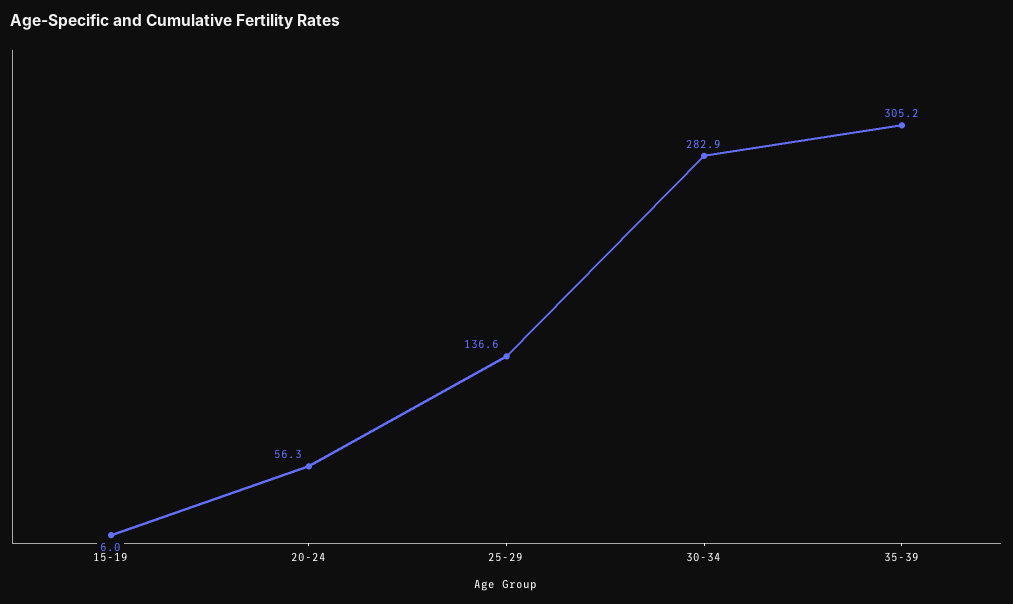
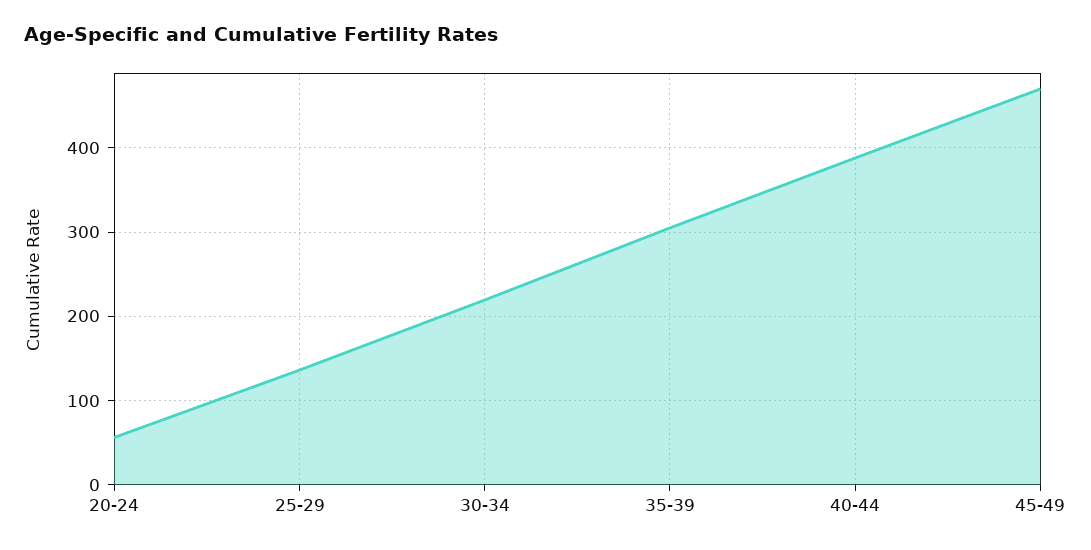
15-19: 6 -> none
30-34: 282.9 -> 220
40-44: none -> 390
45-49: none -> 470

